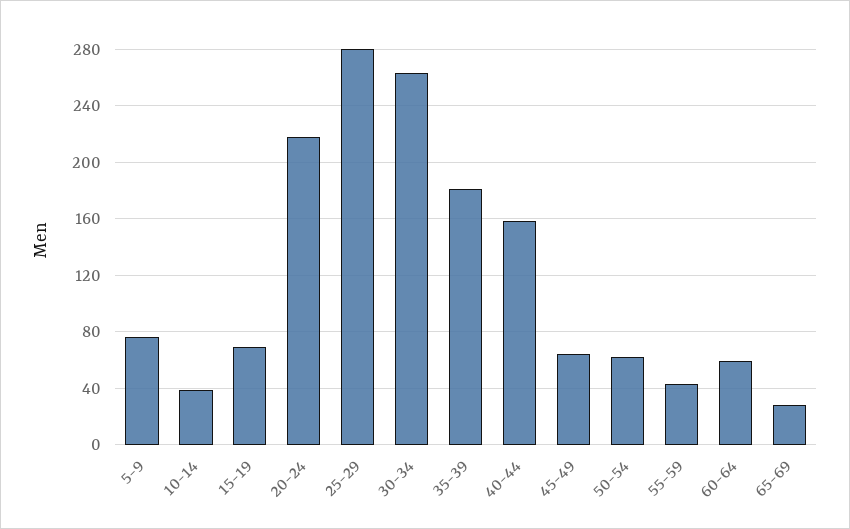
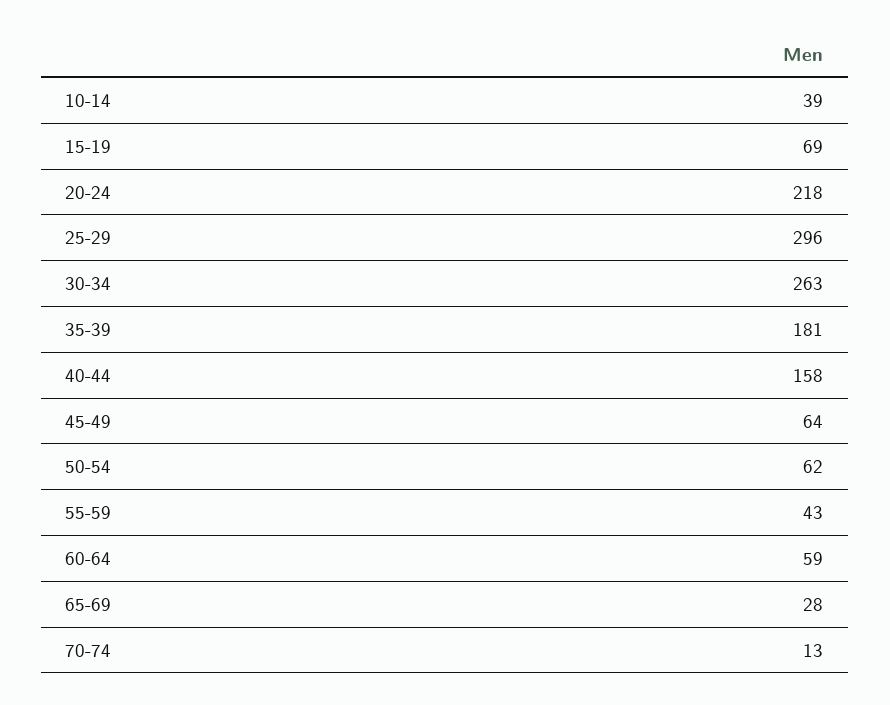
5-9: 75 -> none
25-29: 280 -> 296
70-74: none -> 13

